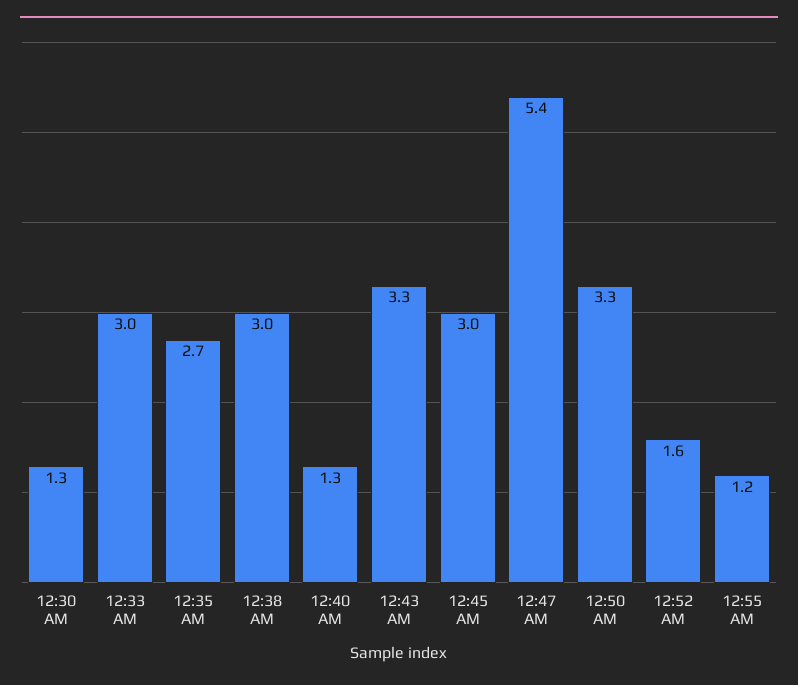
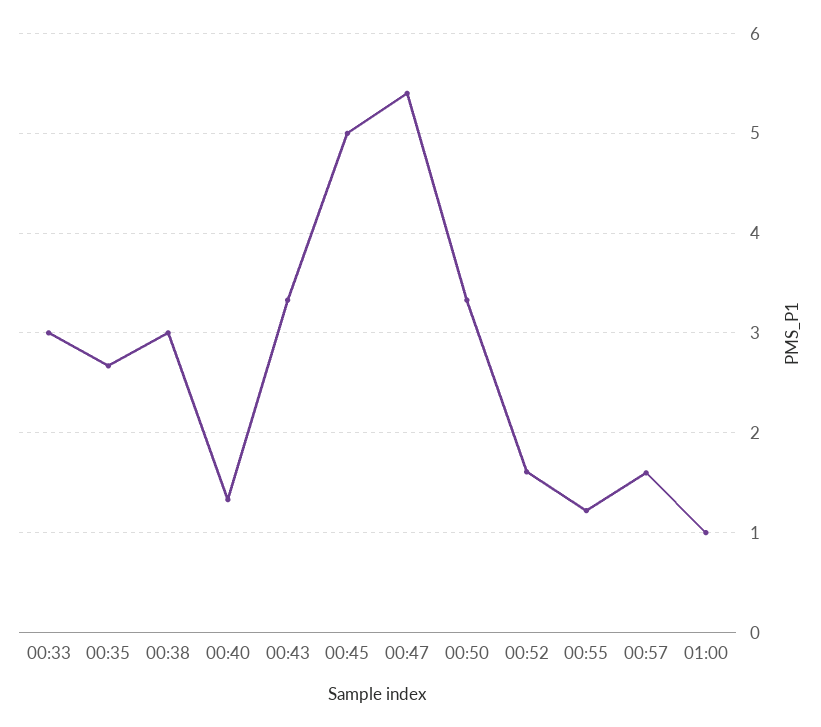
12:30 AM: 1.3 -> none
12:45 AM: 3 -> 5
00:57: none -> 1.6
01:00: none -> 1

